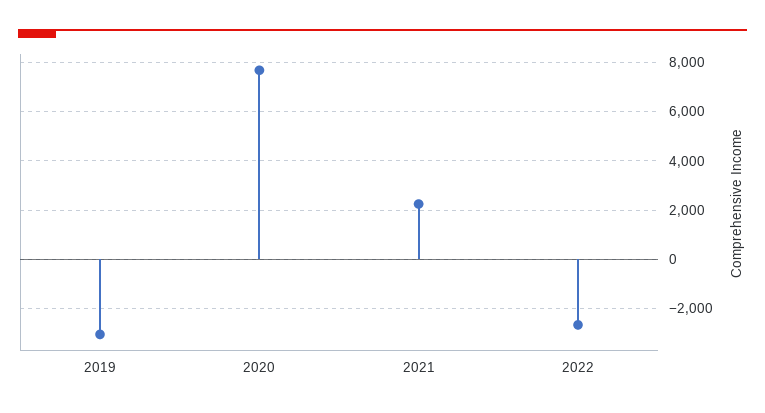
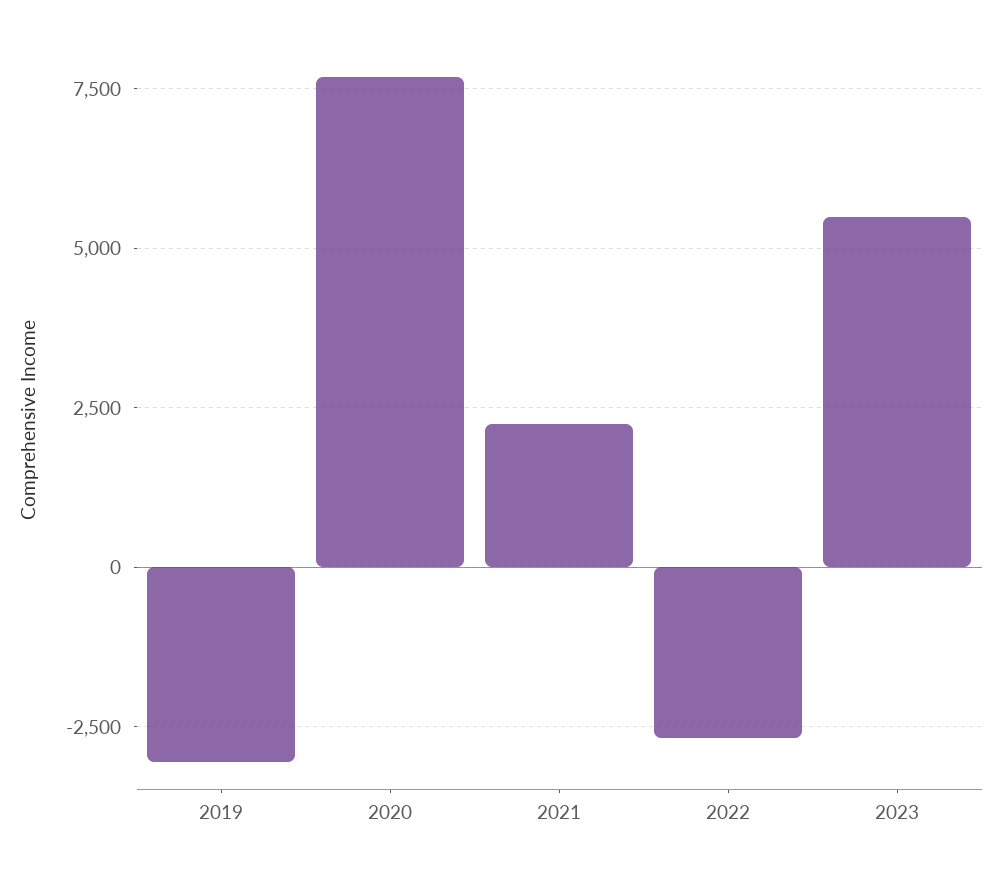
2023: none -> 5500

